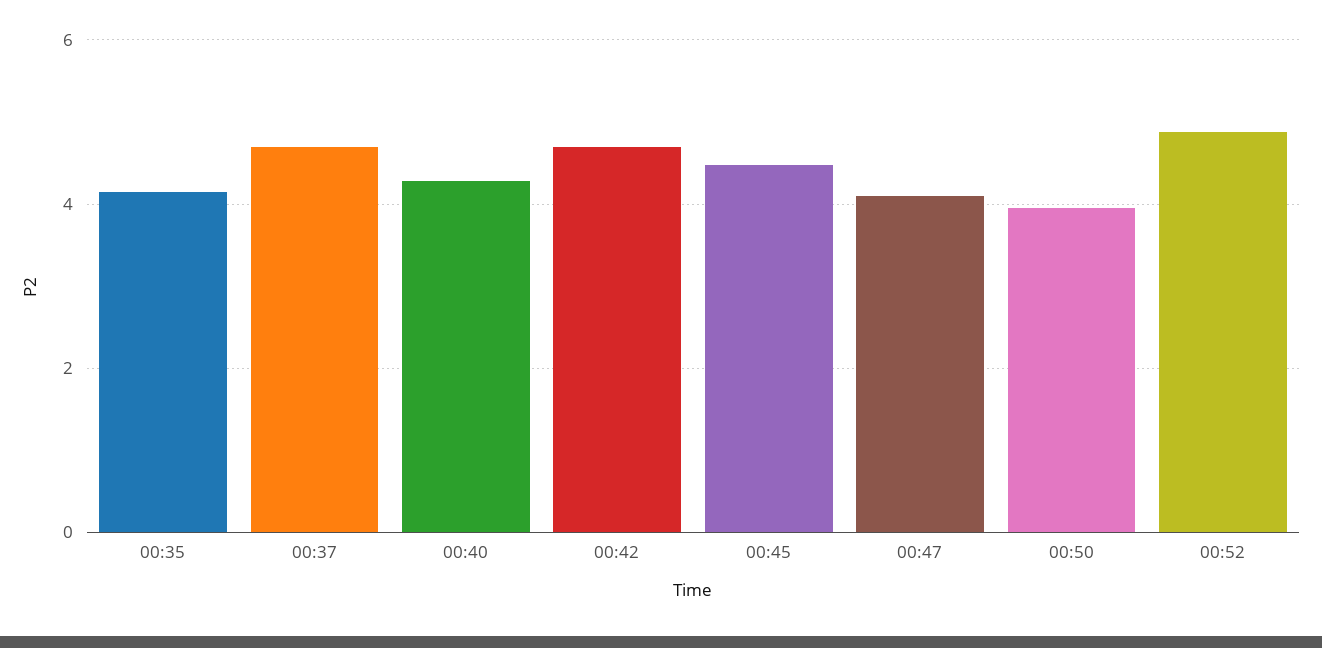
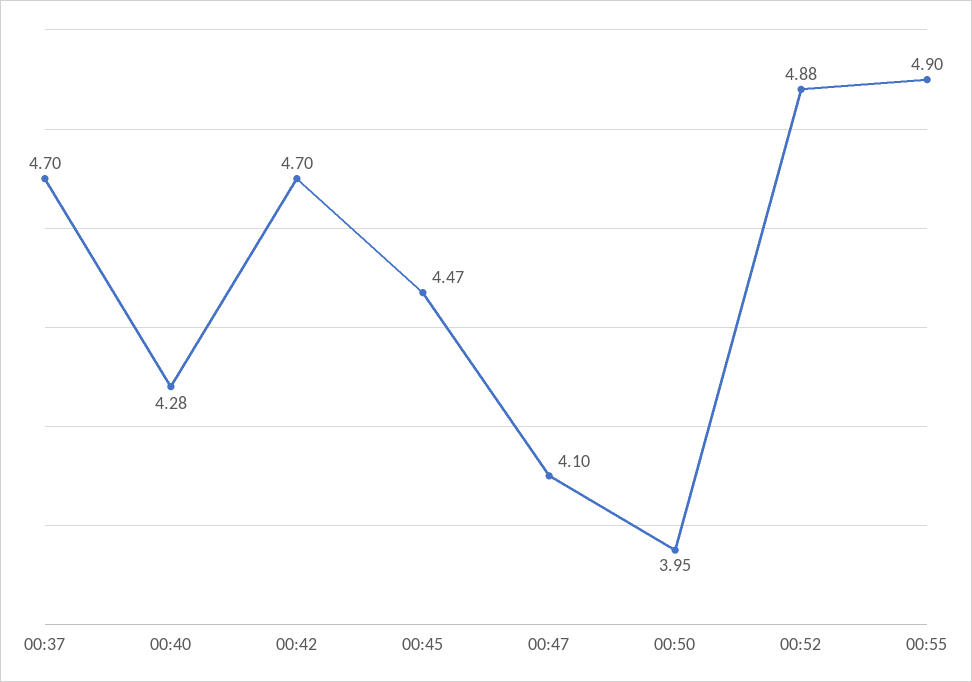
00:35: 4.2 -> none
00:55: none -> 4.9

